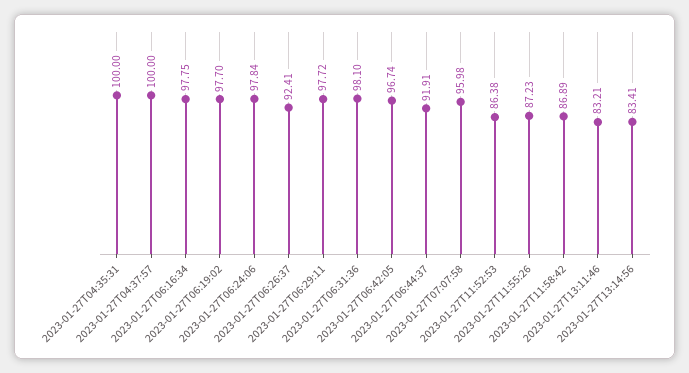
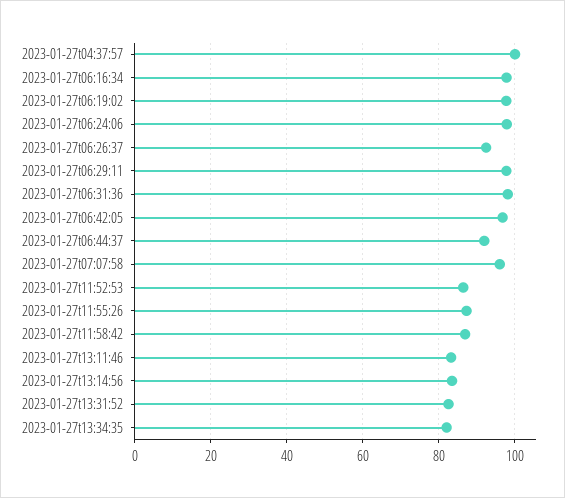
2023-01-27T04:35:31: 100 -> none
2023-01-27t13:31:52: none -> 82
2023-01-27t13:34:35: none -> 82

